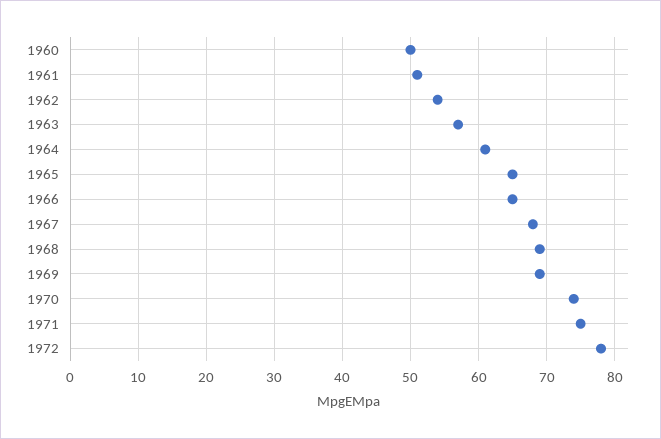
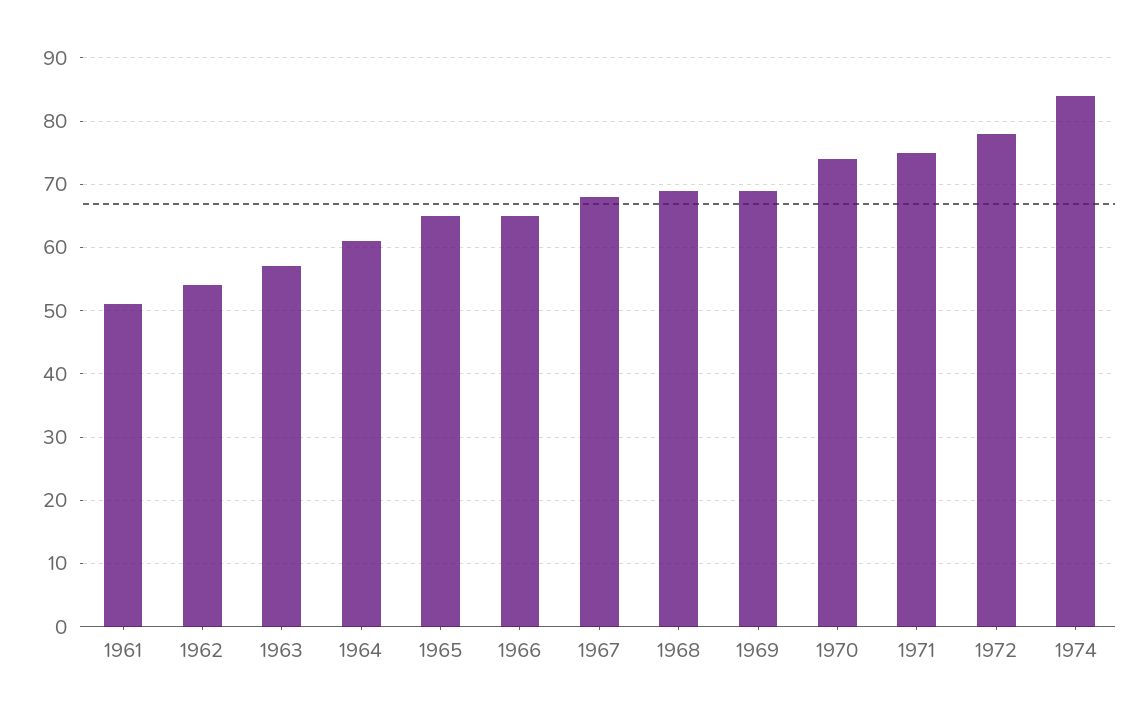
1960: 50 -> none
1974: none -> 84

